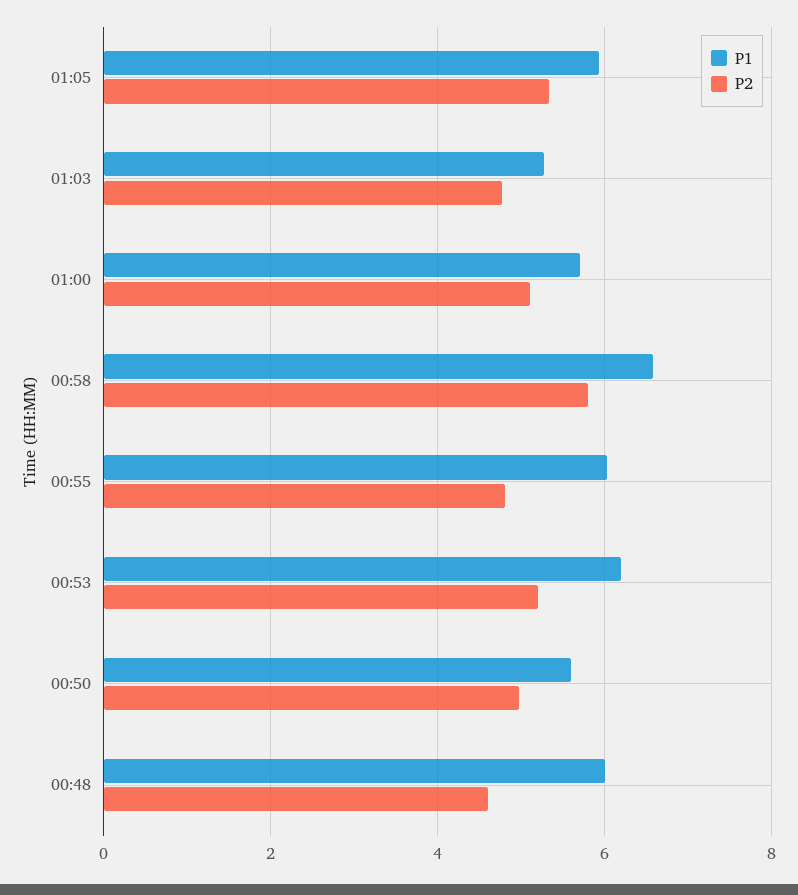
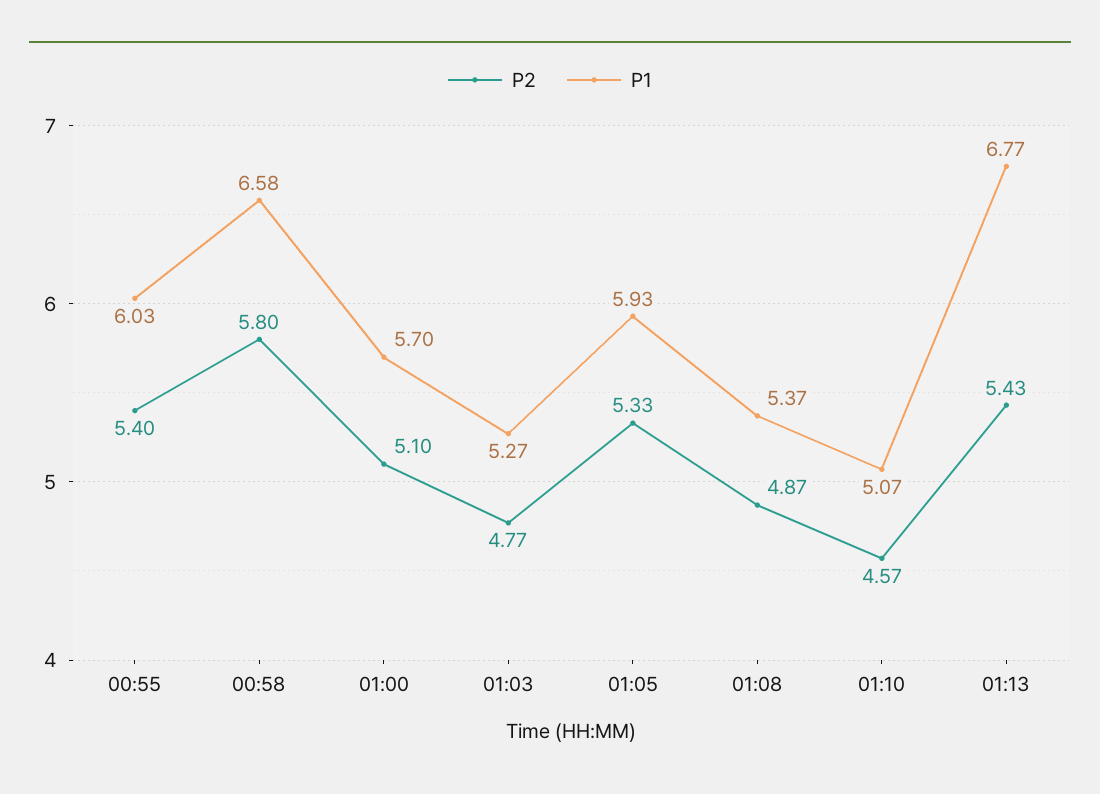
P2, 00:55: 4.8 -> 5.4
P1, 00:53: 6.2 -> none
P2, 00:53: 5.2 -> none
P1, 00:50: 5.6 -> none
P2, 00:50: 5 -> none
P1, 00:48: 6 -> none
P2, 00:48: 4.6 -> none
P2, 01:08: none -> 4.87
P1, 01:08: none -> 5.37
P2, 01:10: none -> 4.57
P1, 01:10: none -> 5.07
P2, 01:13: none -> 5.43
P1, 01:13: none -> 6.77

